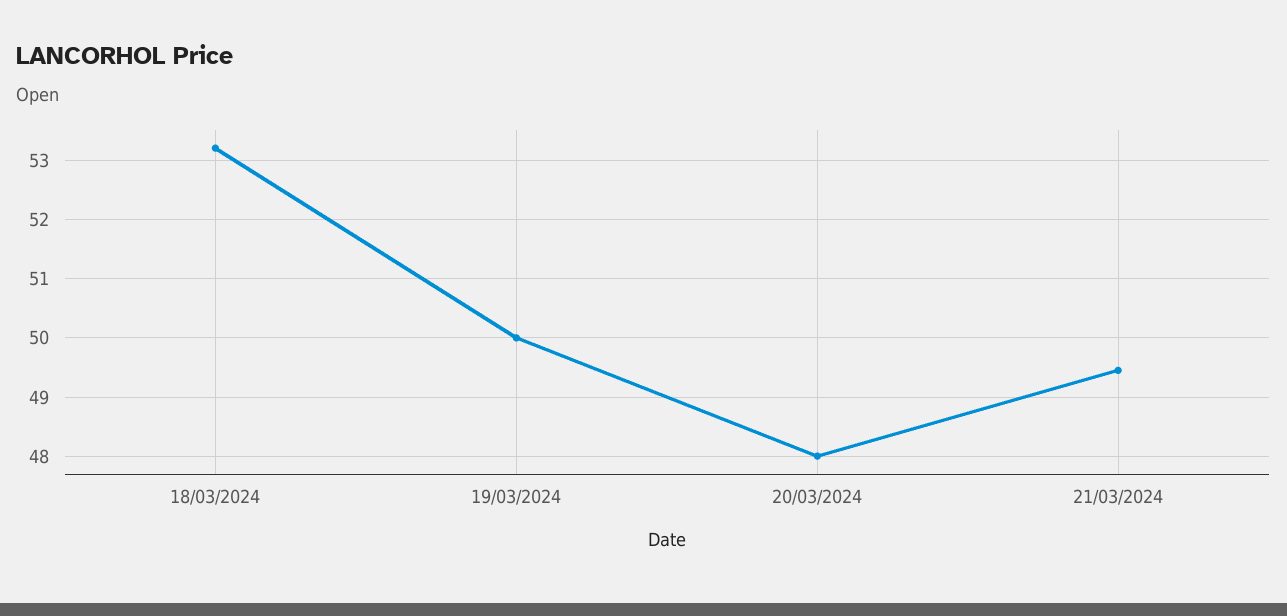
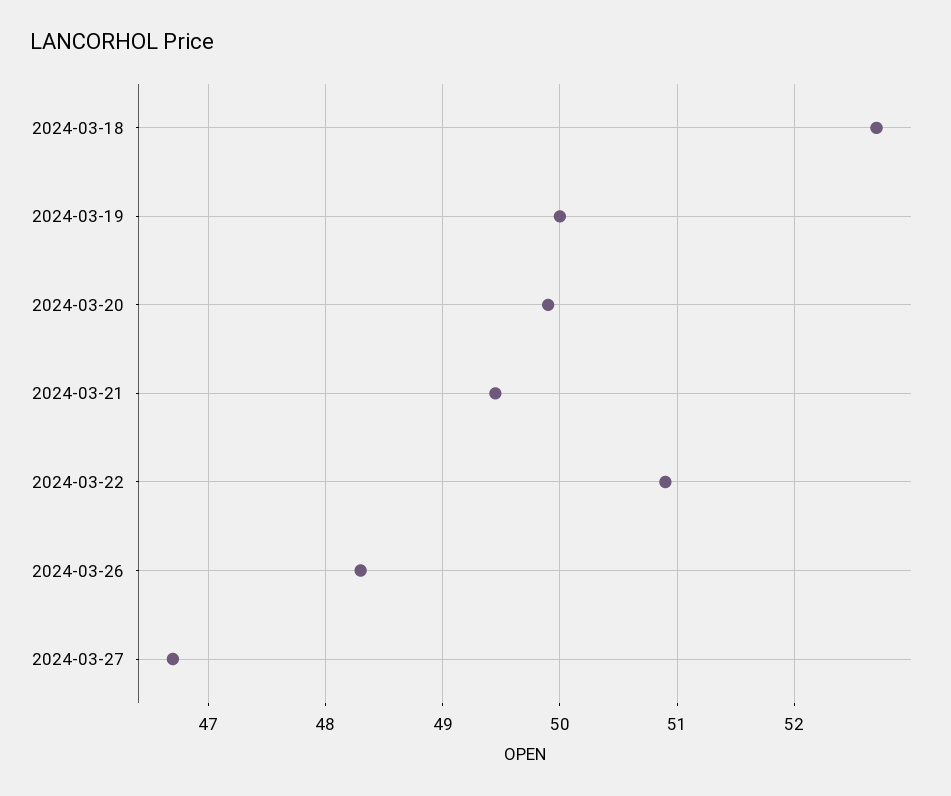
18/03/2024: 53.2 -> 52.7
20/03/2024: 48 -> 49.9
2024-03-22: none -> 50.9
2024-03-26: none -> 48.3
2024-03-27: none -> 46.7

